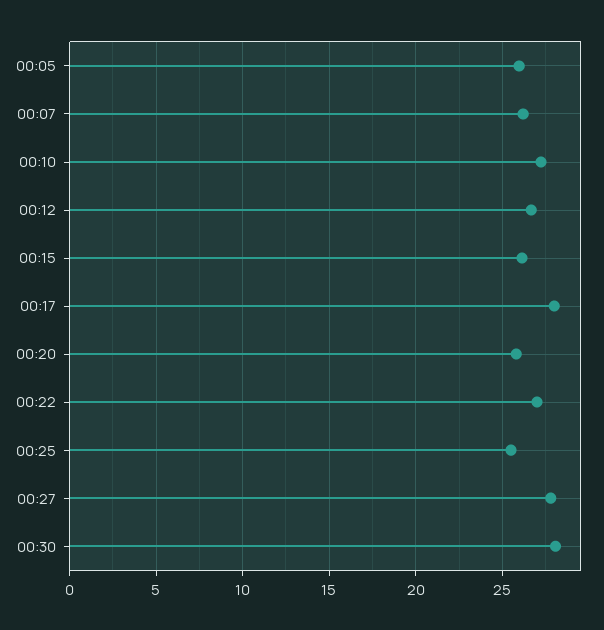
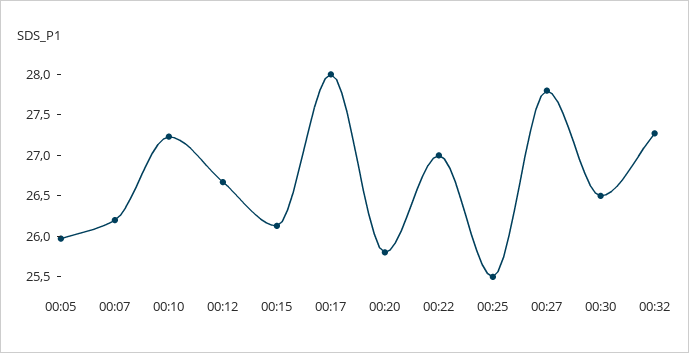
00:30: 28 -> 26.5
00:32: none -> 27.3

